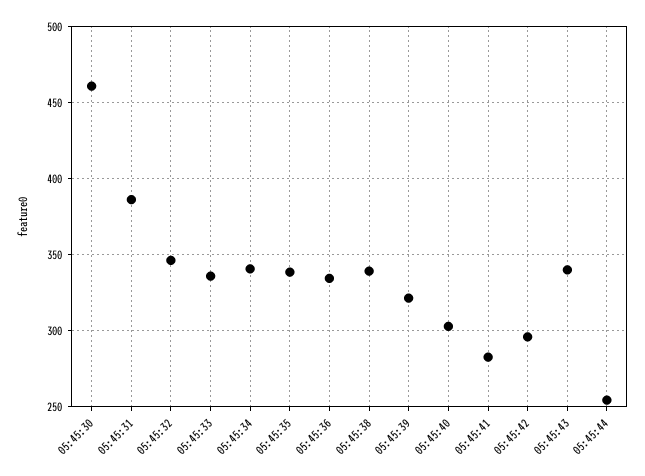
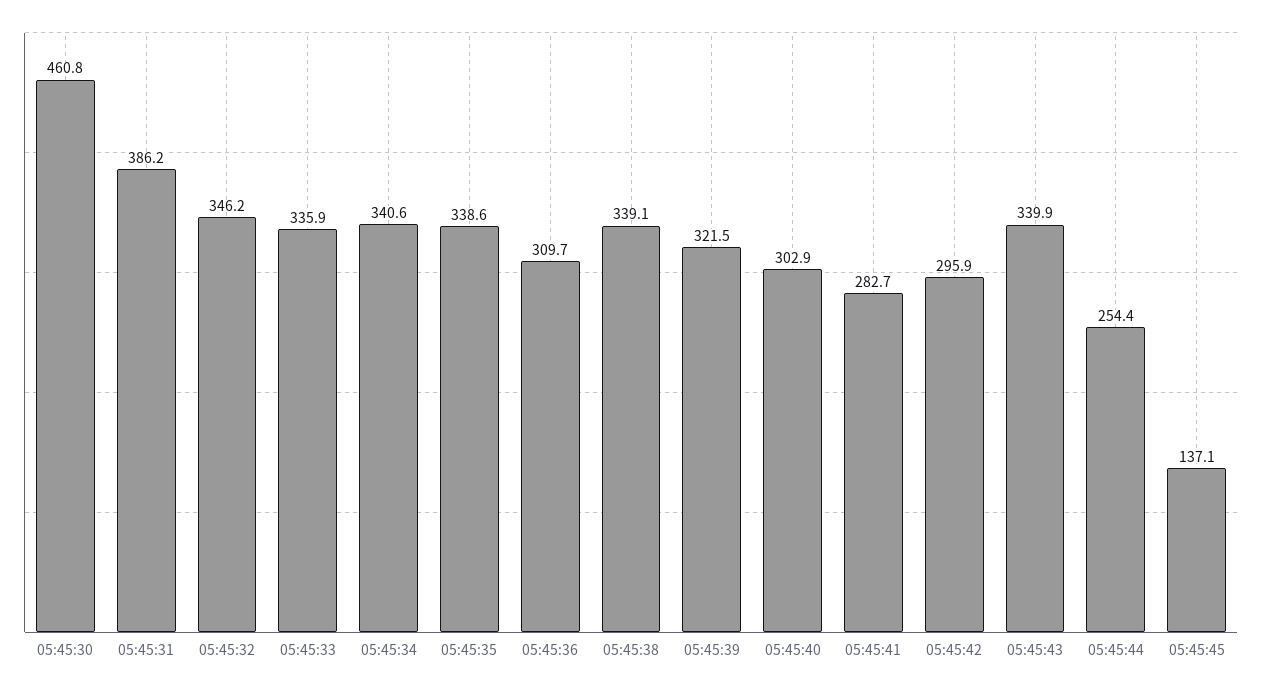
05:45:36: 335 -> 309.7
05:45:45: none -> 137.1

